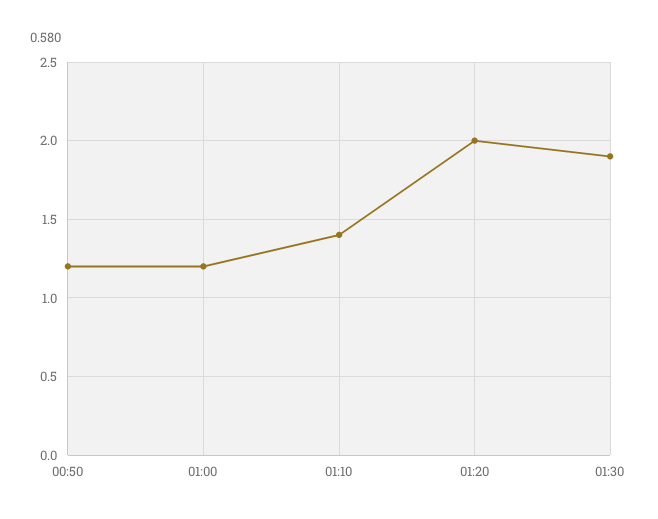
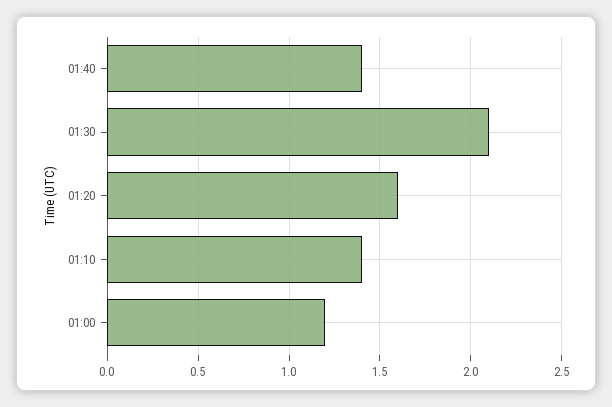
00:50: 1.2 -> none
01:20: 2 -> 1.6
01:30: 1.9 -> 2.1
01:40: none -> 1.4

